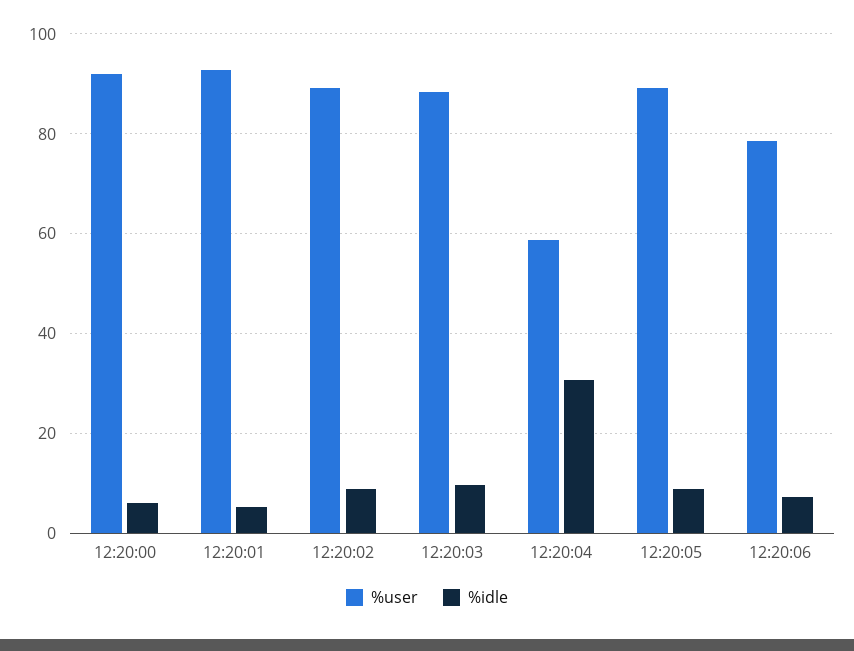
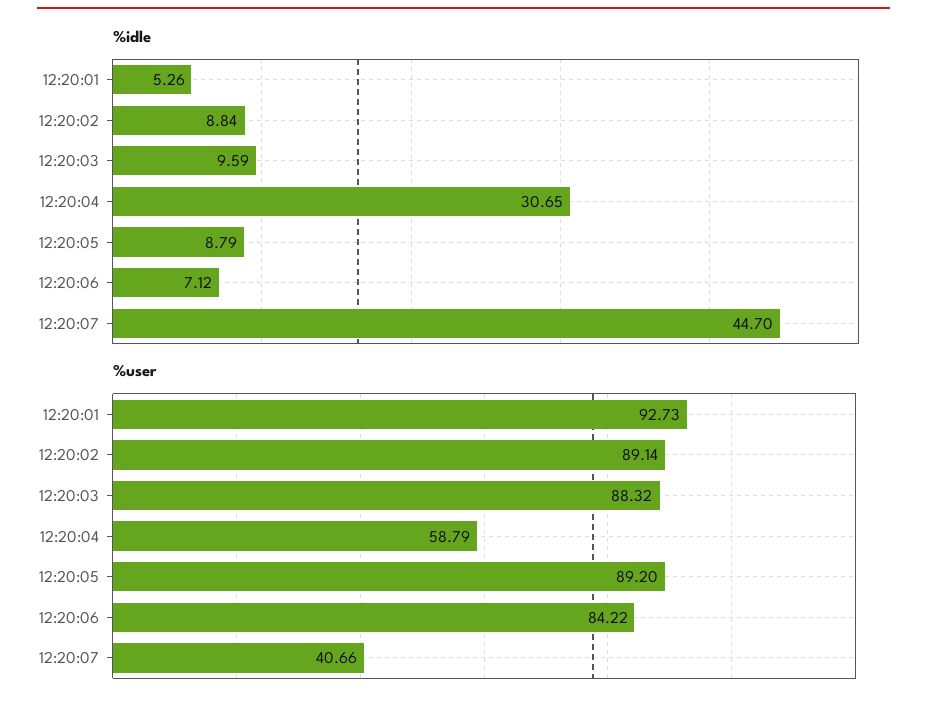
%user, 12:20:00: 92 -> none
%idle, 12:20:00: 6 -> none
%user, 12:20:06: 78 -> 84.22
%idle, 12:20:07: none -> 44.7
%user, 12:20:07: none -> 40.66

